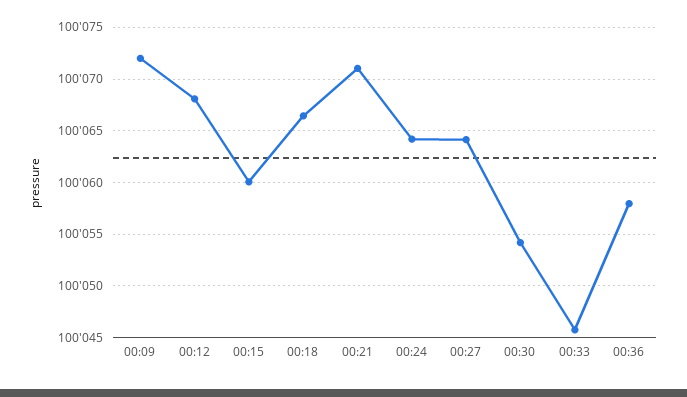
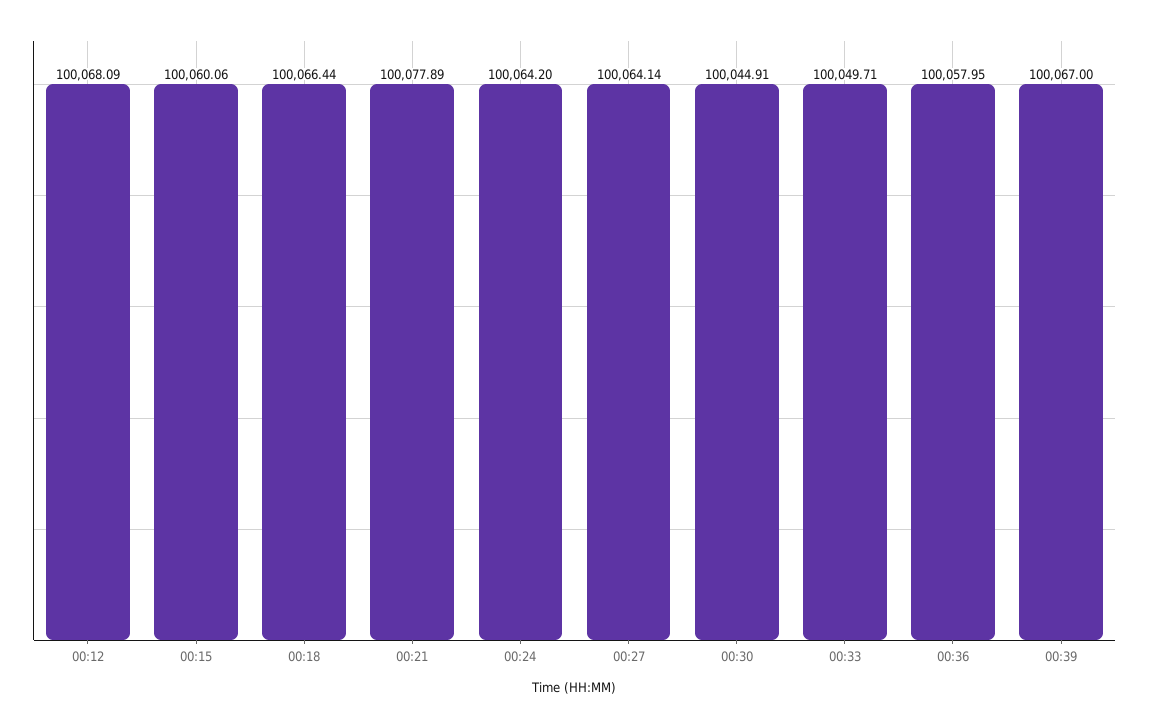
00:09: 100072 -> none
00:21: 100071 -> 100077.89
00:30: 100054 -> 100044.91
00:33: 100046 -> 100049.71
00:39: none -> 100067

